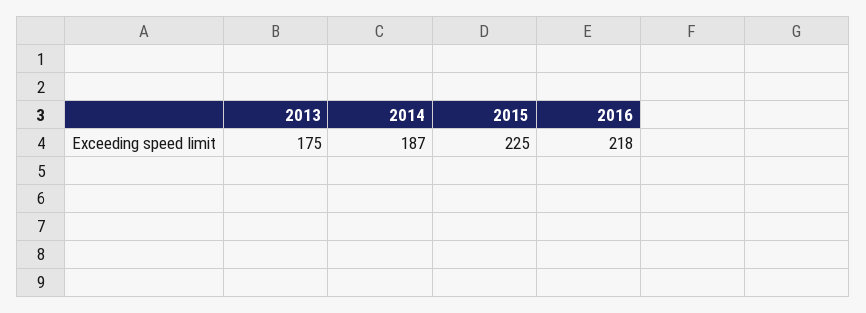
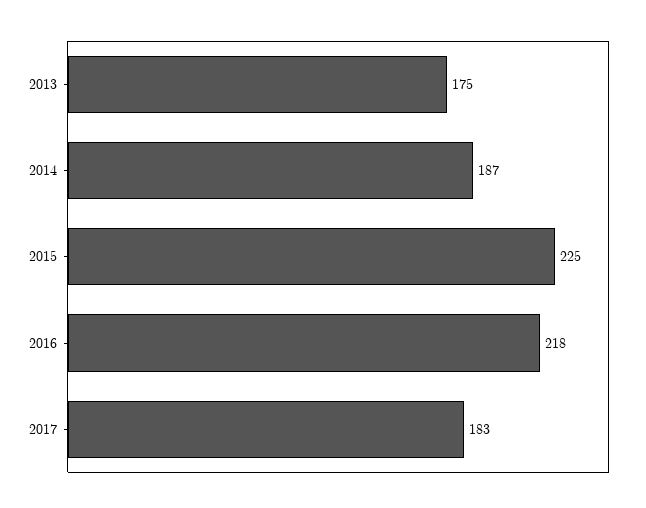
2017: none -> 183

